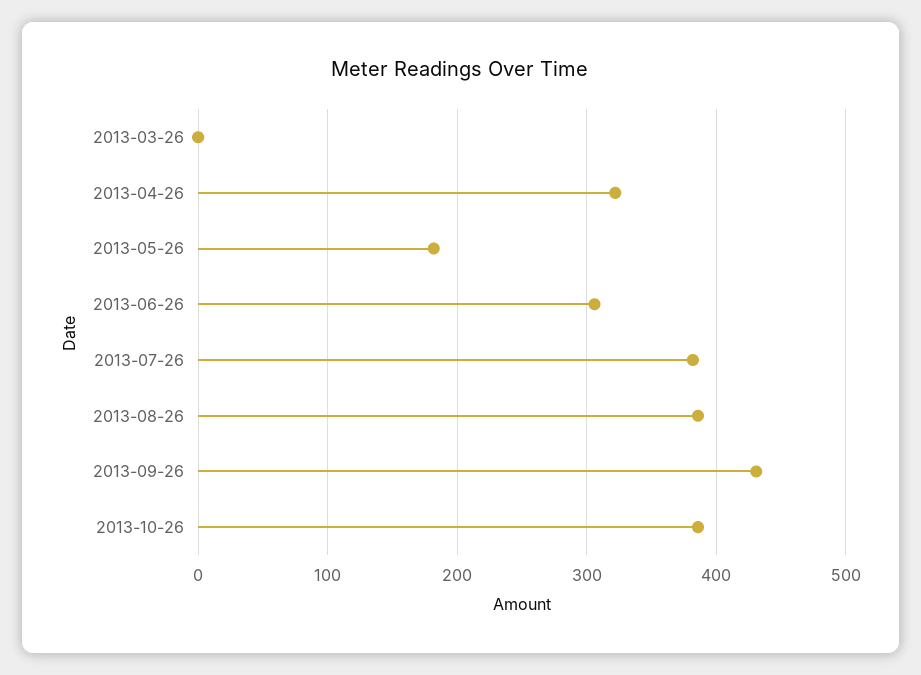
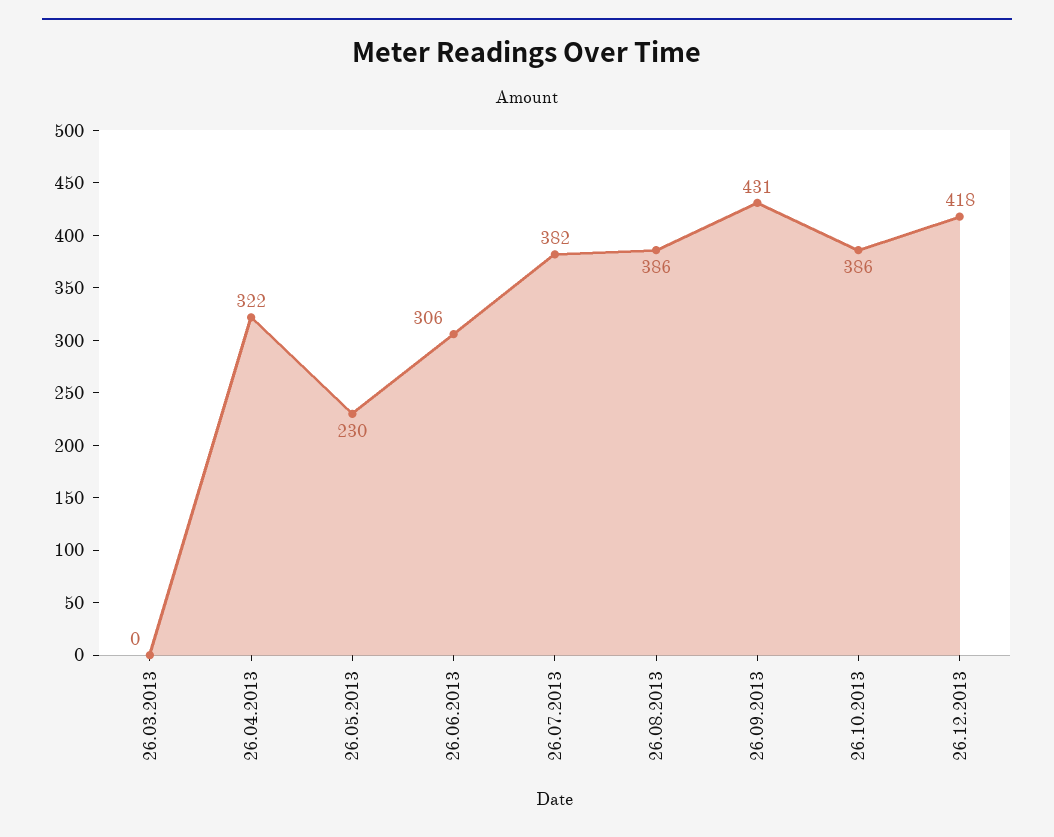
2013-05-26: 180 -> 230
26.12.2013: none -> 418

